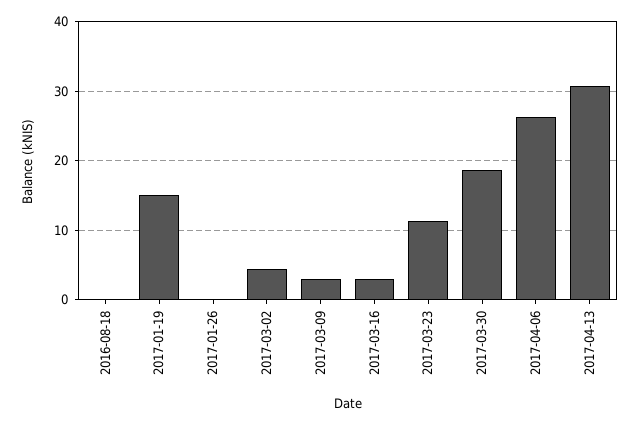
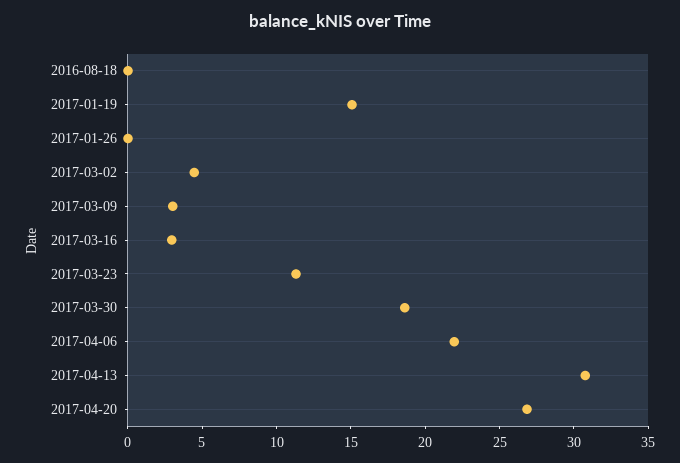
2017-04-06: 26 -> 22
2017-04-20: none -> 27

